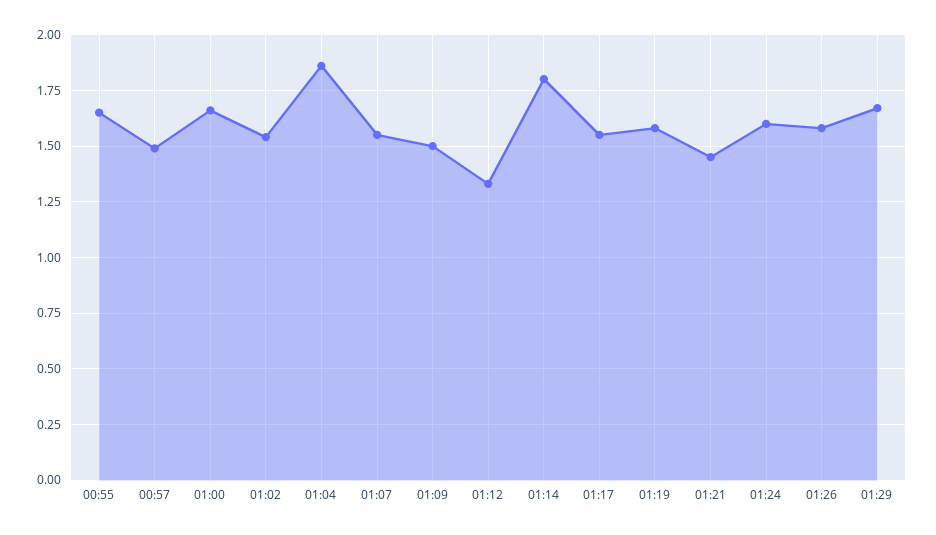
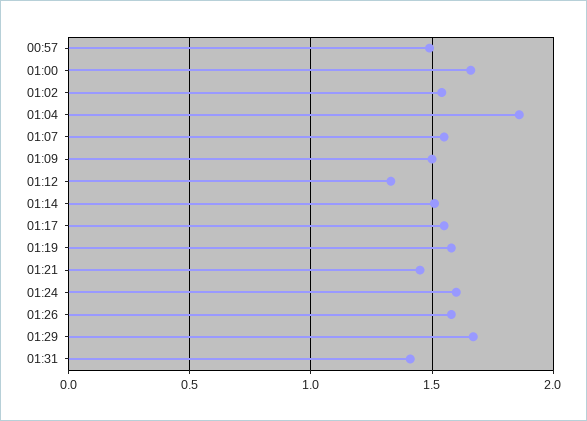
00:55: 1.65 -> none
01:14: 1.8 -> 1.5
01:31: none -> 1.4

